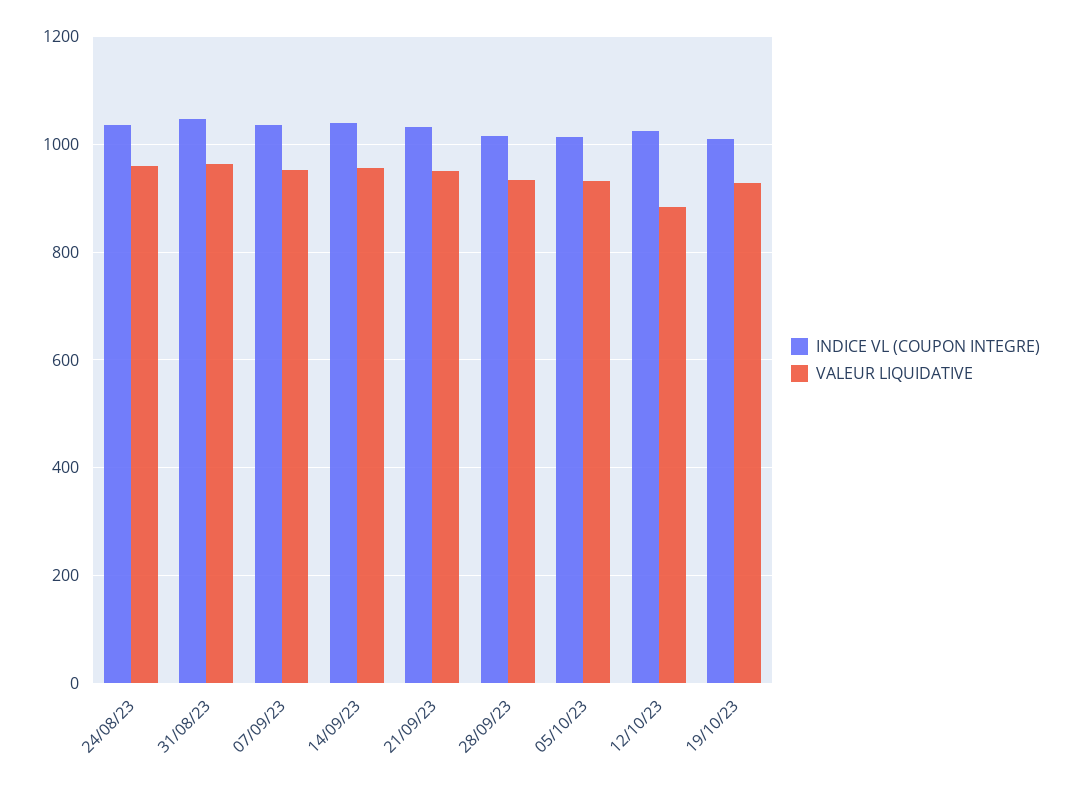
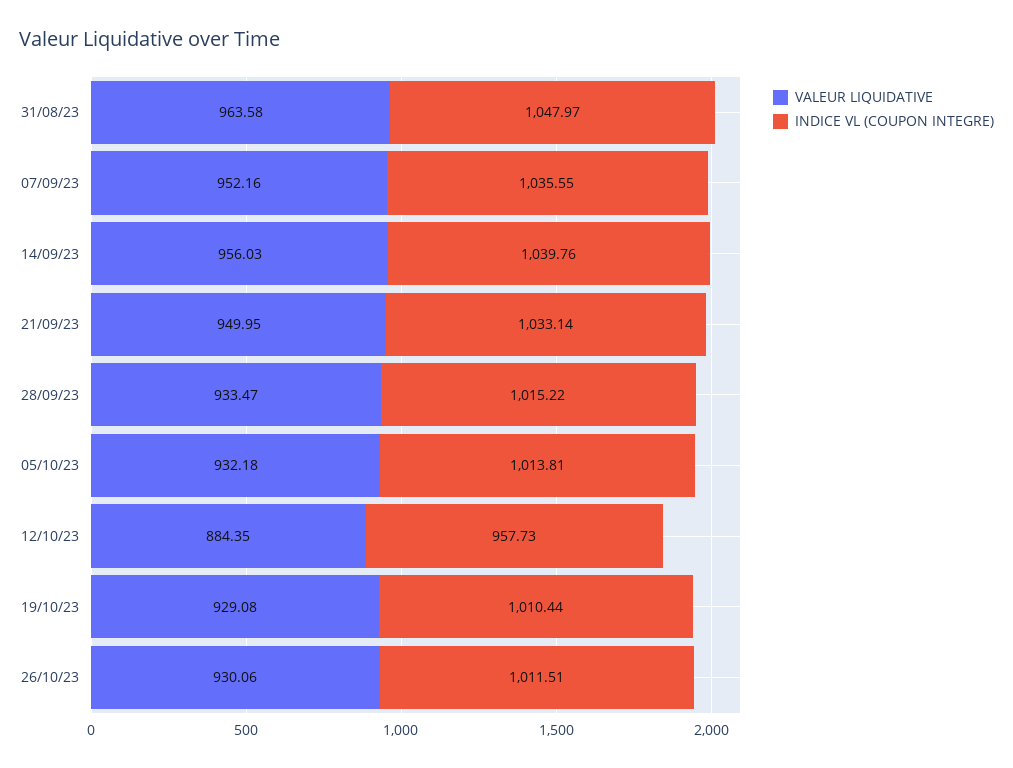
INDICE VL (COUPON INTEGRE), 24/08/23: 1040 -> none
VALEUR LIQUIDATIVE, 24/08/23: 960 -> none
INDICE VL (COUPON INTEGRE), 12/10/23: 1020 -> 957.73
VALEUR LIQUIDATIVE, 26/10/23: none -> 930.06
INDICE VL (COUPON INTEGRE), 26/10/23: none -> 1011.51

